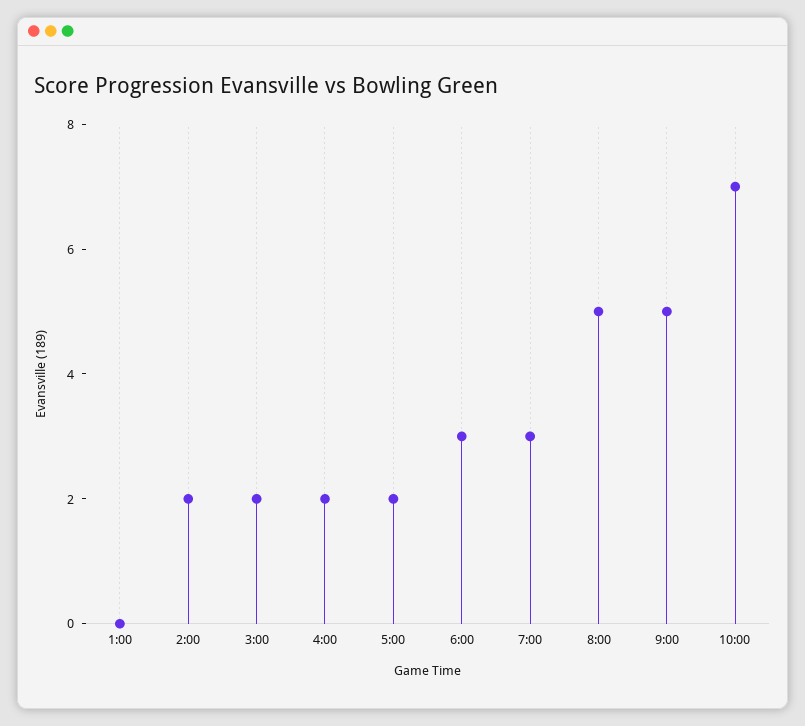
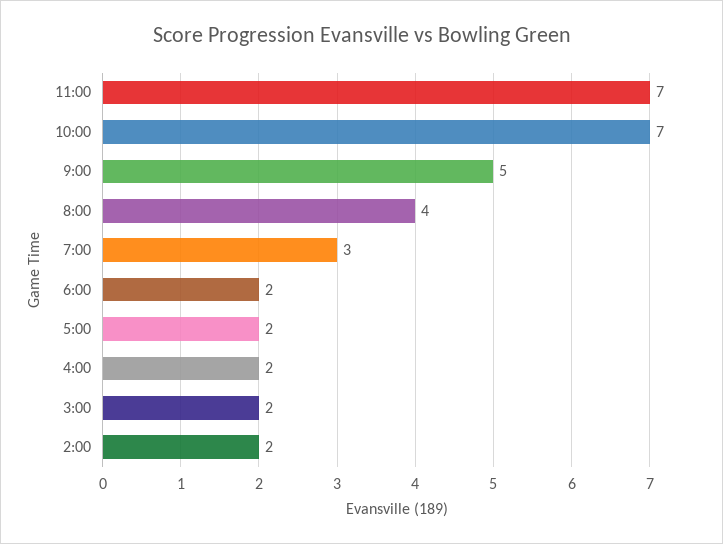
1:00: 0 -> none
6:00: 3 -> 2
8:00: 5 -> 4
11:00: none -> 7

